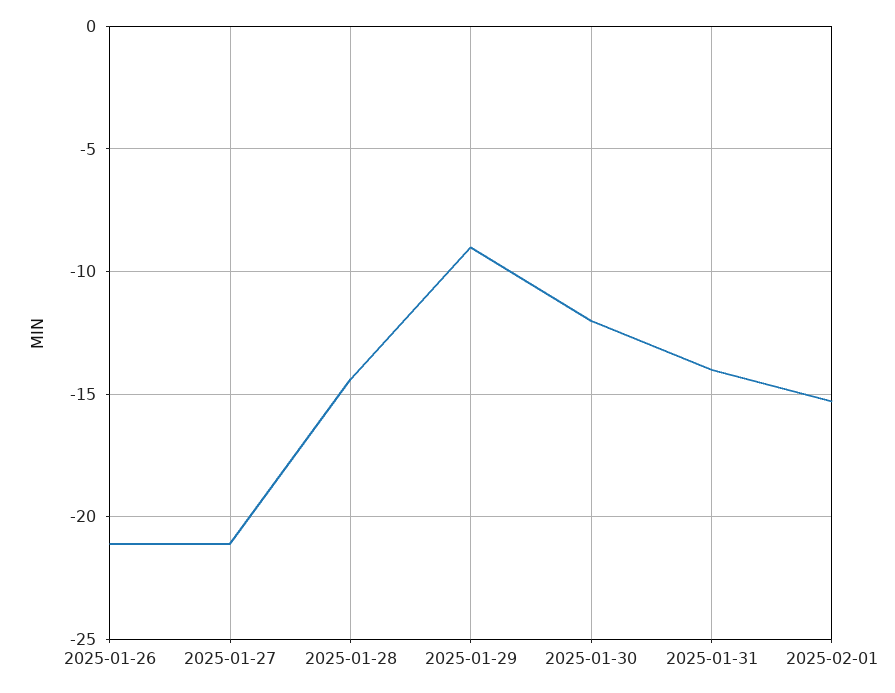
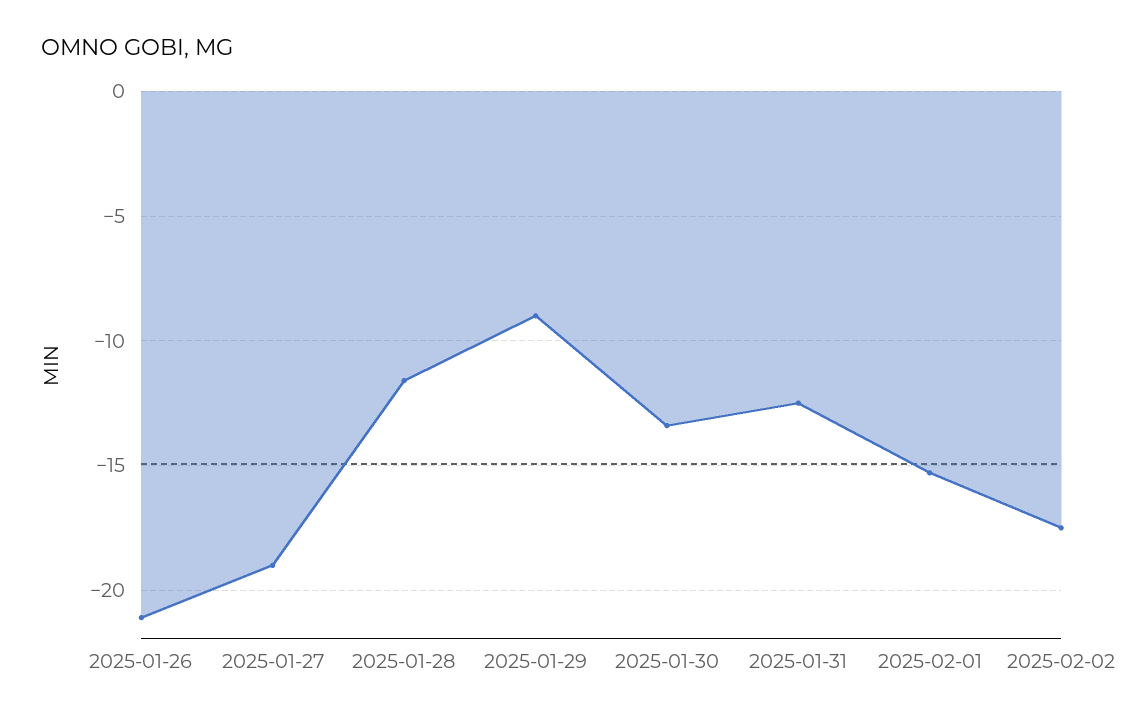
2025-01-27: -21 -> -19
2025-01-28: -14.5 -> -11.5
2025-01-30: -12 -> -13.5
2025-01-31: -14 -> -12.5
2025-02-02: none -> -17.5

